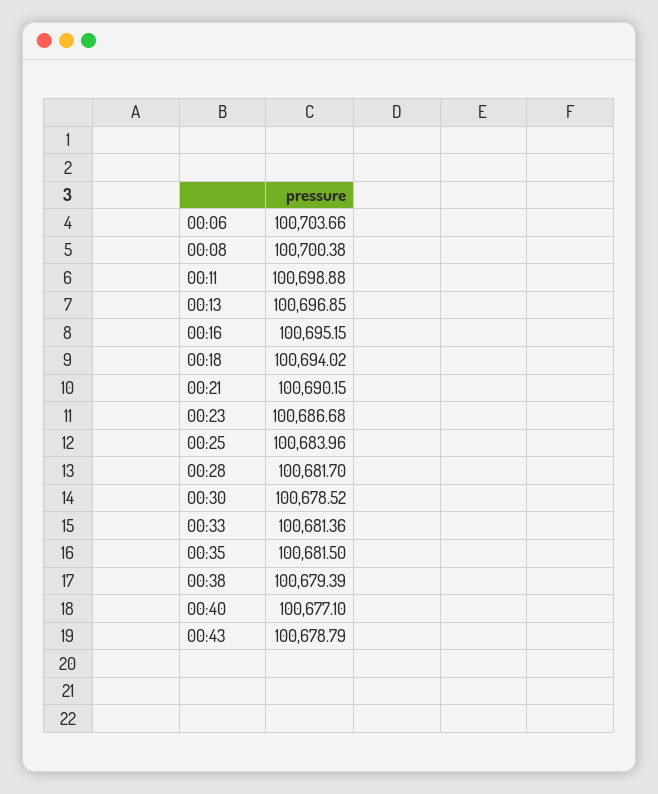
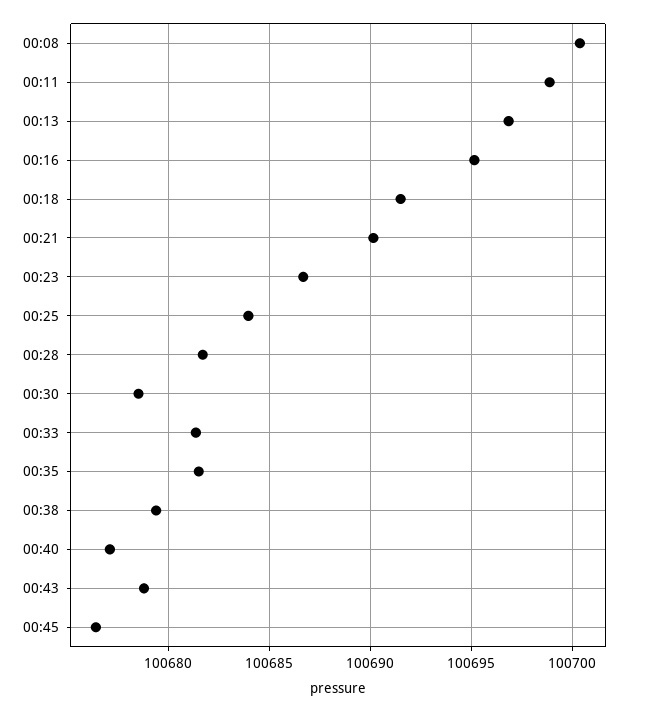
00:06: 100703.66 -> none
00:18: 100694.02 -> 100691.5
00:45: none -> 100676.5

